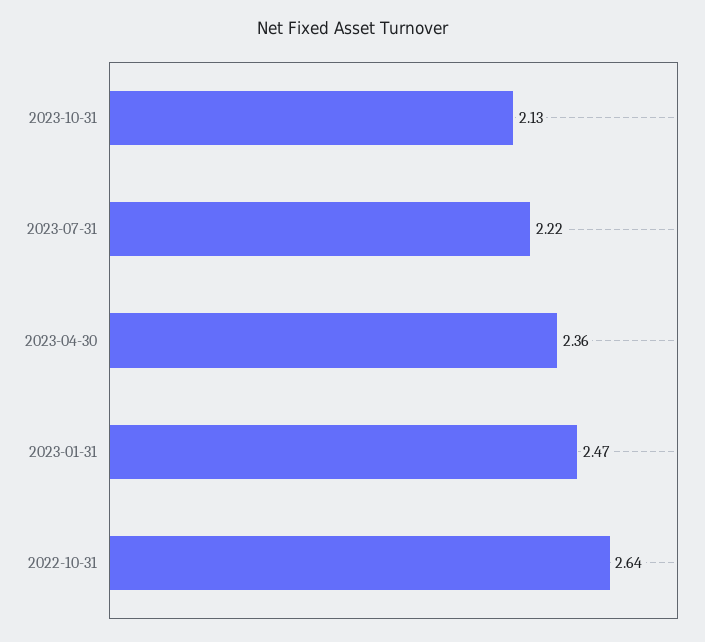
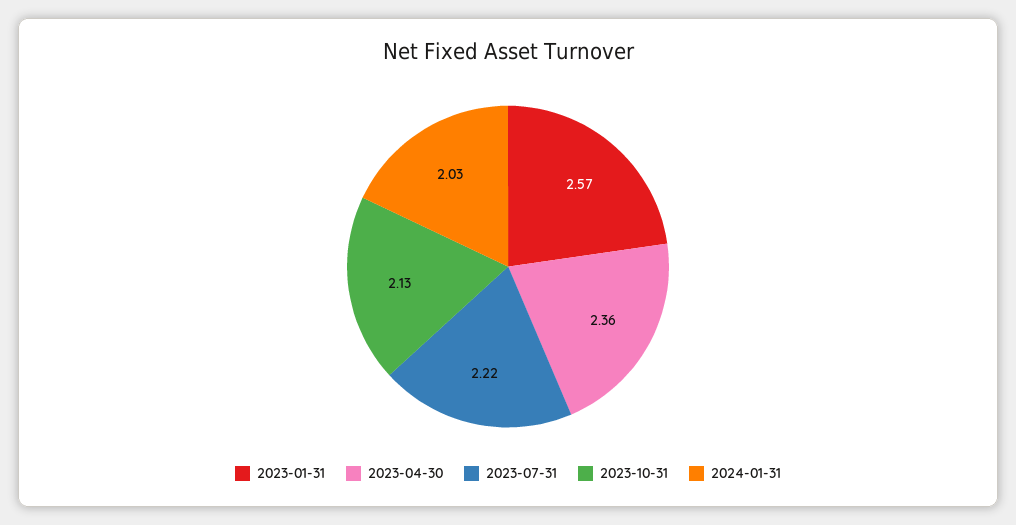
2023-01-31: 2.47 -> 2.57
2022-10-31: 2.64 -> none
2024-01-31: none -> 2.03

